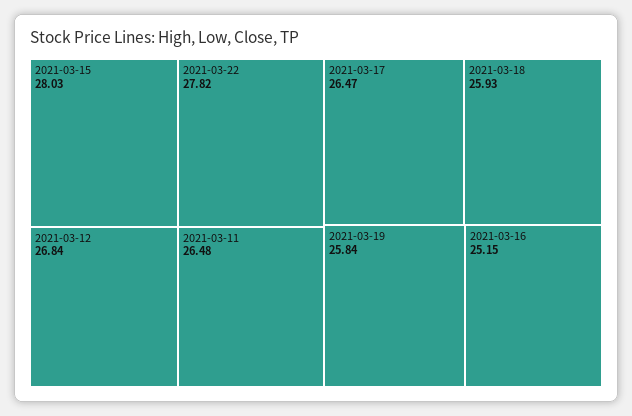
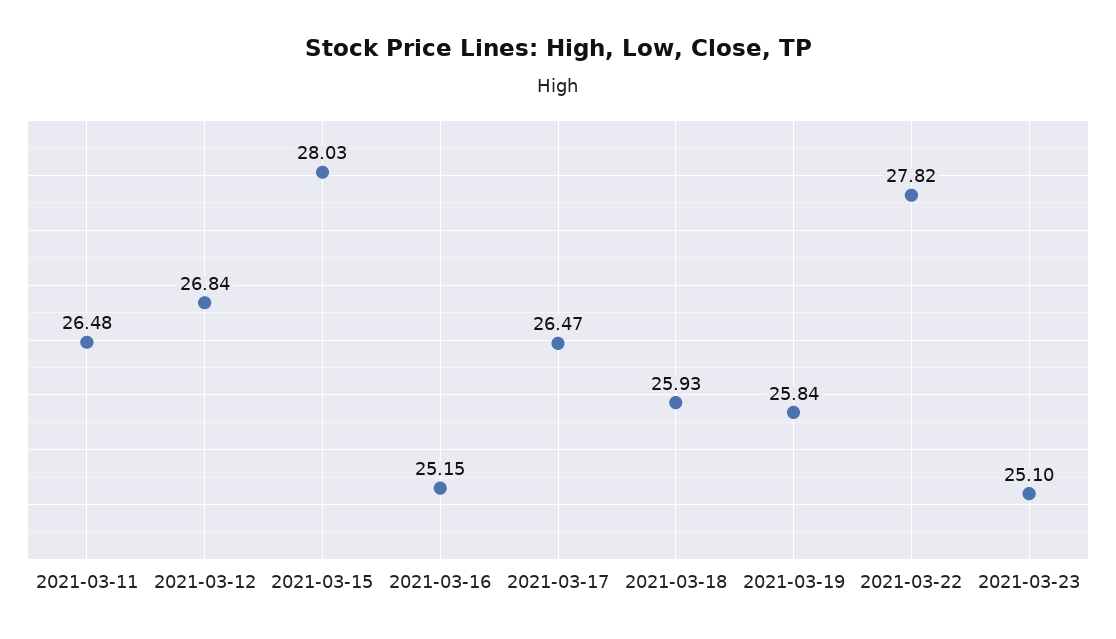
2021-03-23: none -> 25.1

